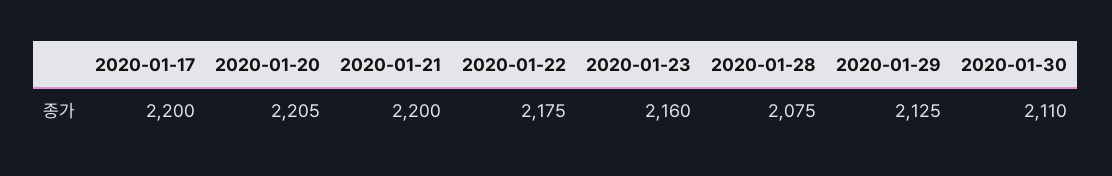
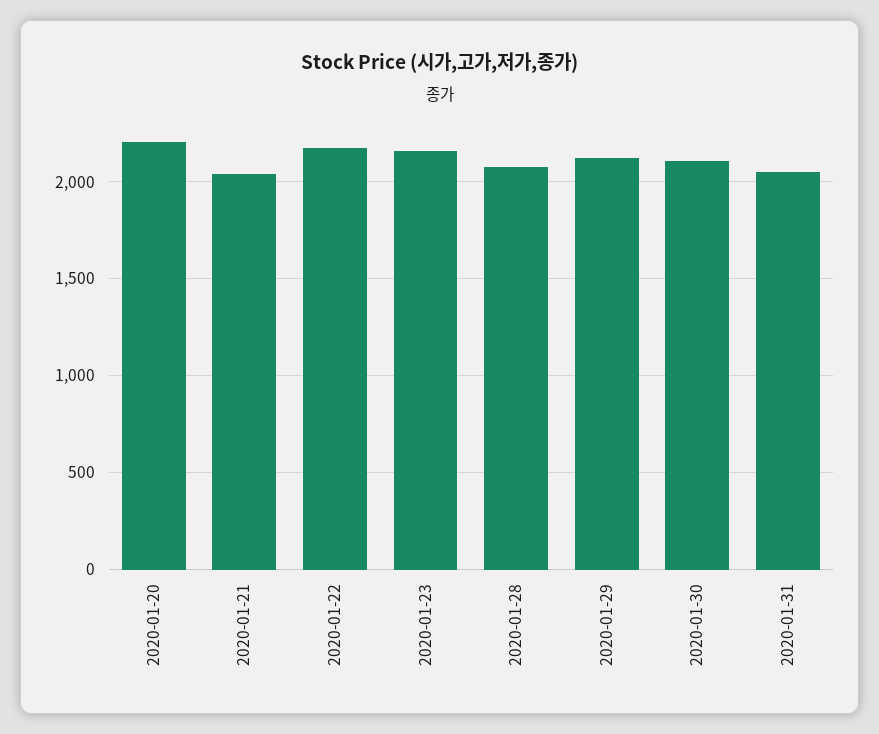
2020-01-17: 2200 -> none
2020-01-21: 2200 -> 2050
2020-01-31: none -> 2050

